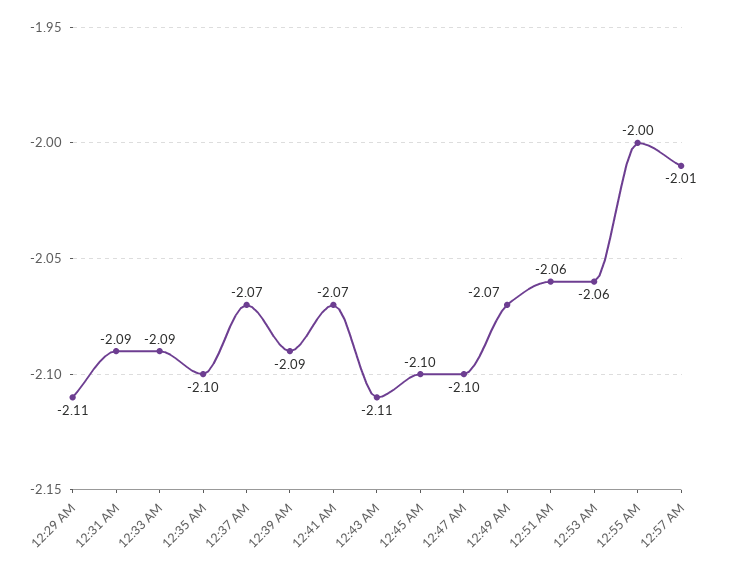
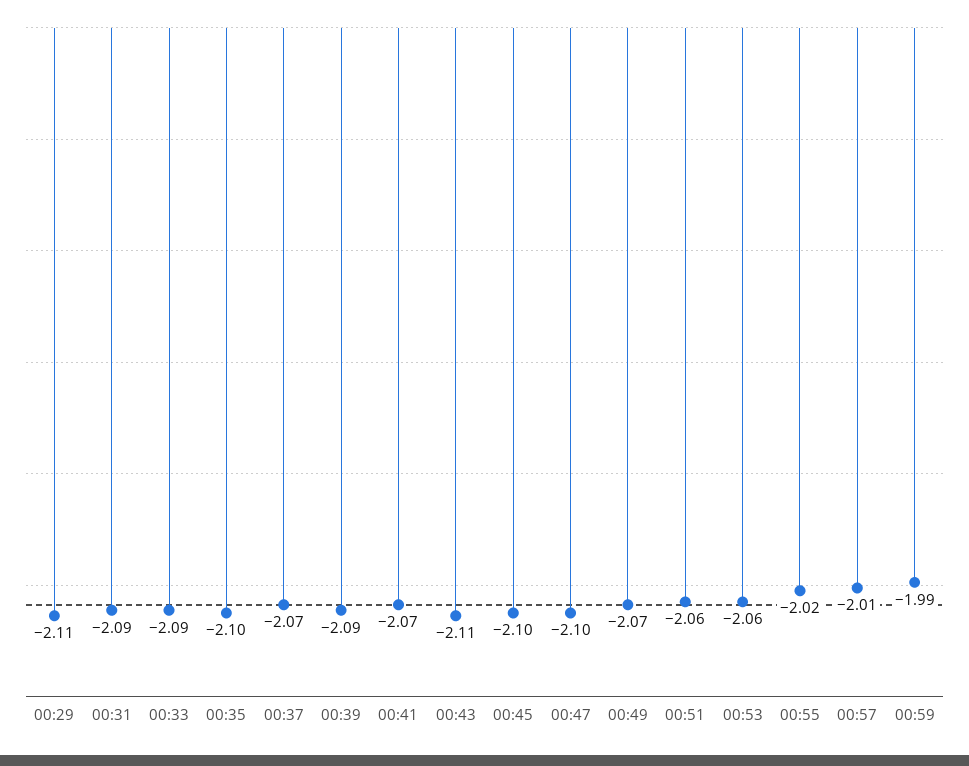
12:55 AM: -2 -> -2.02
00:59: none -> -1.99

